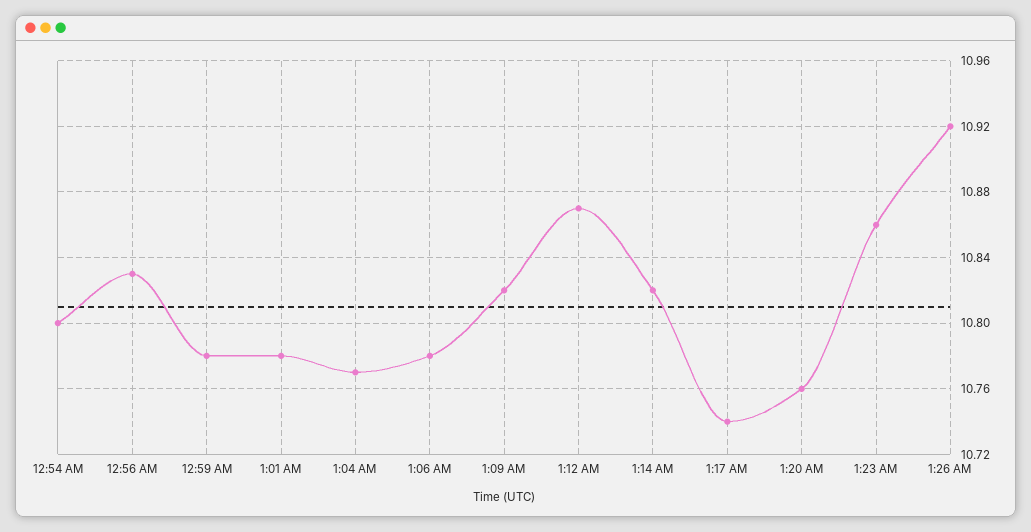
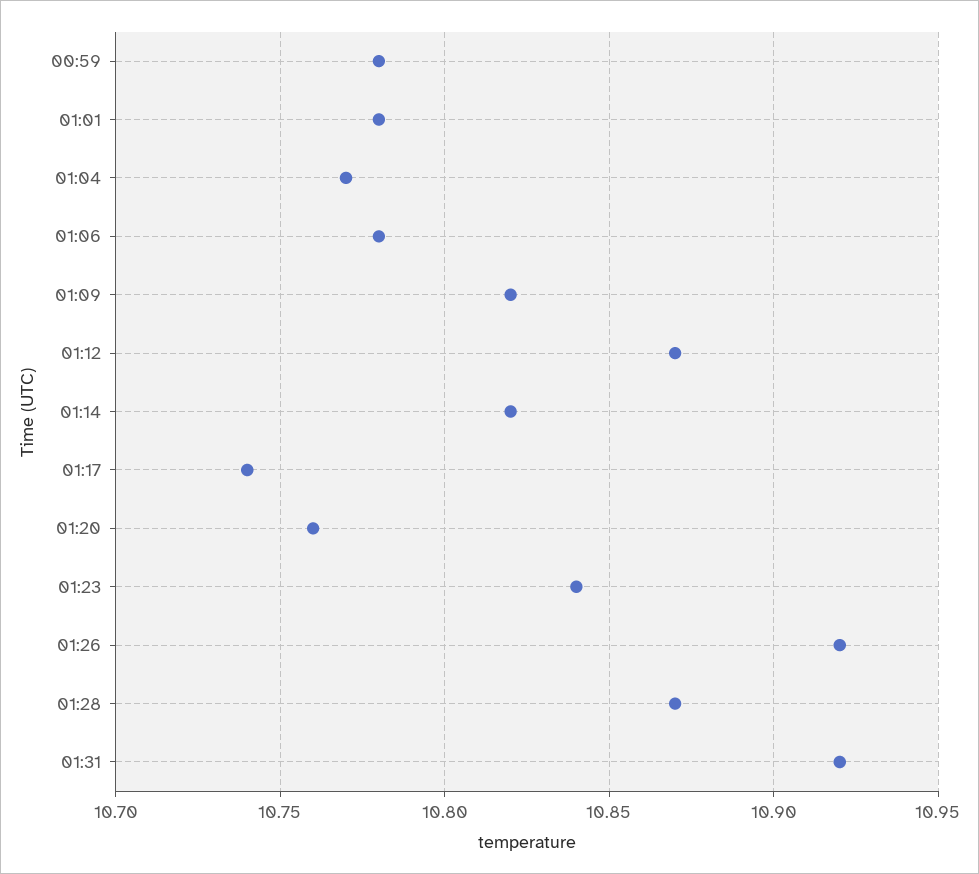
12:54 AM: 10.8 -> none
12:56 AM: 10.83 -> none
1:23 AM: 10.86 -> 10.84
01:28: none -> 10.87
01:31: none -> 10.92

